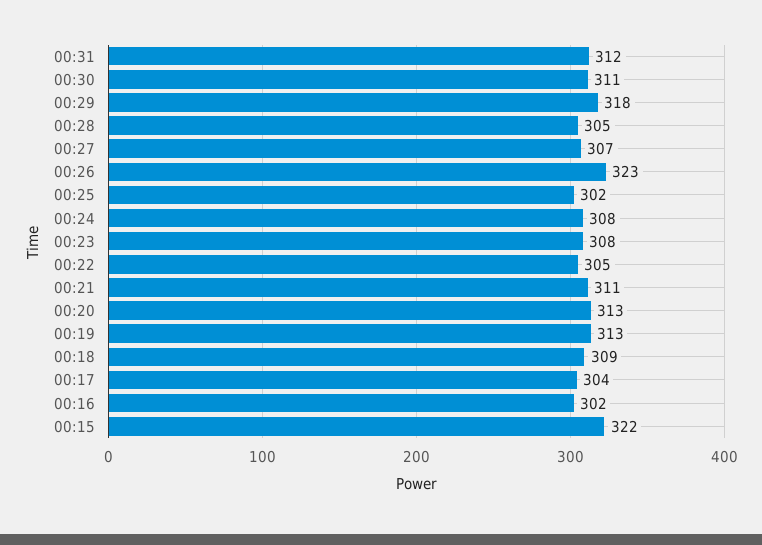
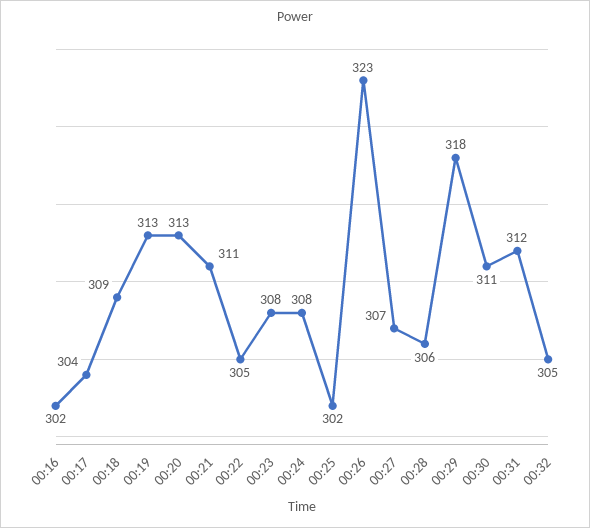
00:28: 305 -> 306
00:15: 322 -> none
00:32: none -> 305

